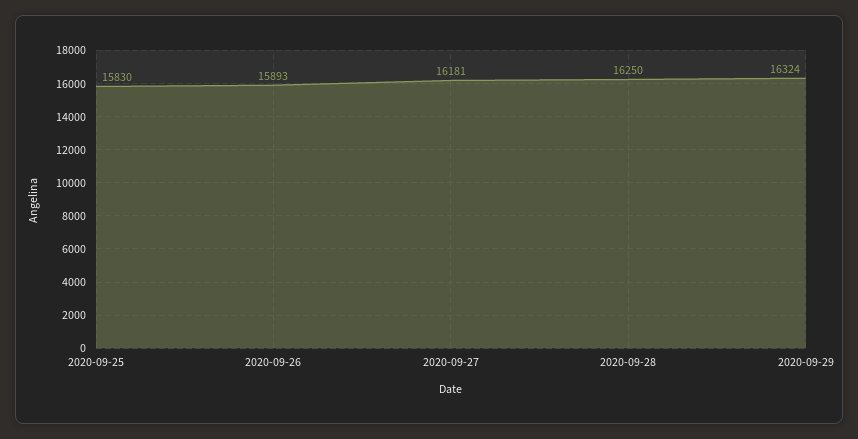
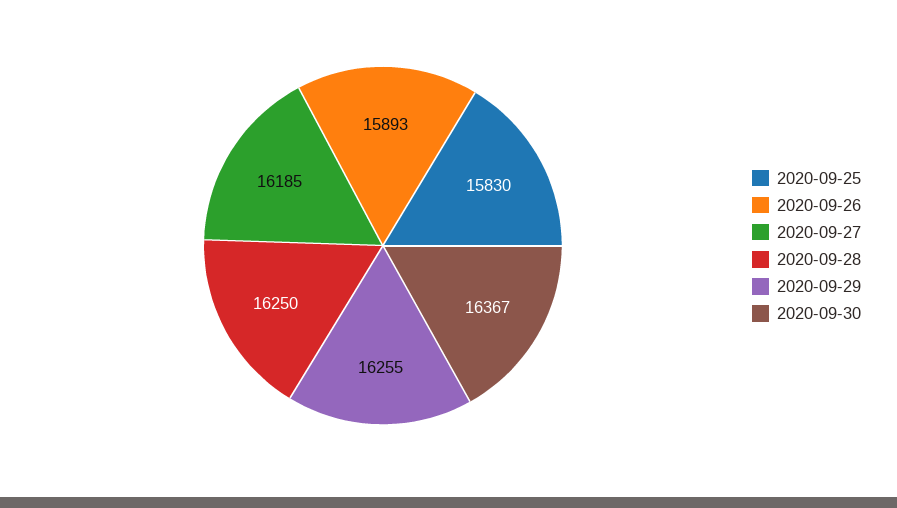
2020-09-27: 16181 -> 16185
2020-09-29: 16324 -> 16255
2020-09-30: none -> 16367

